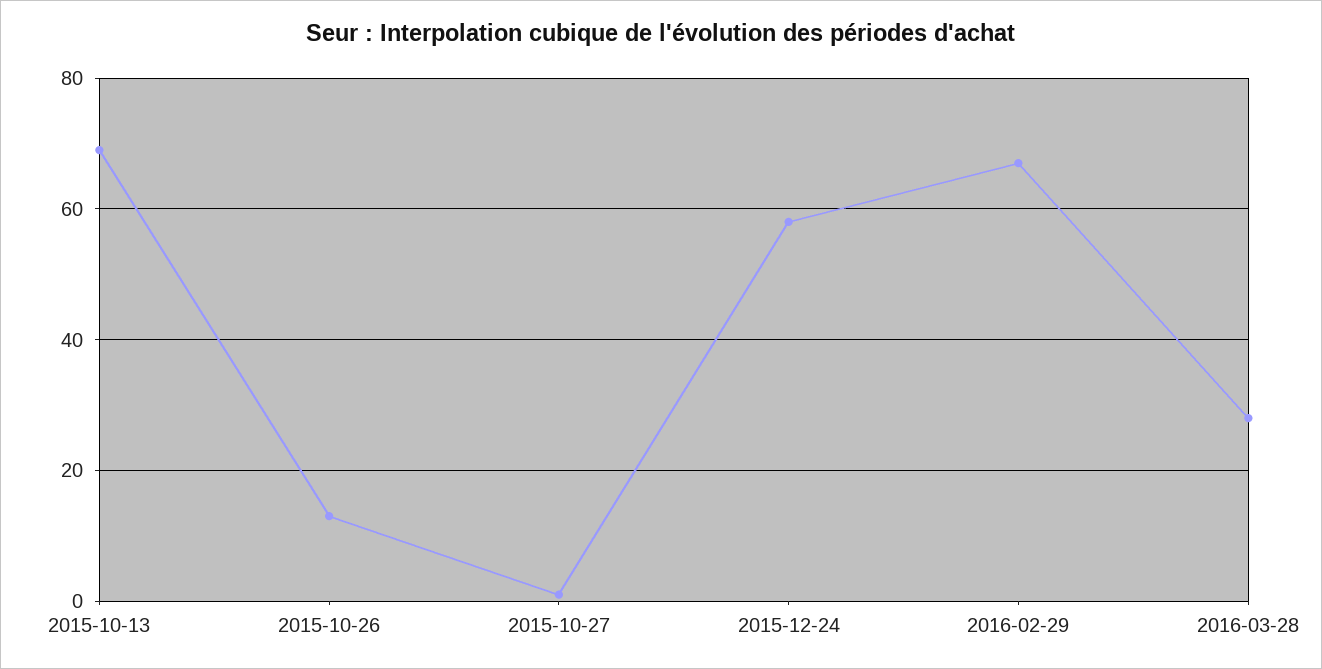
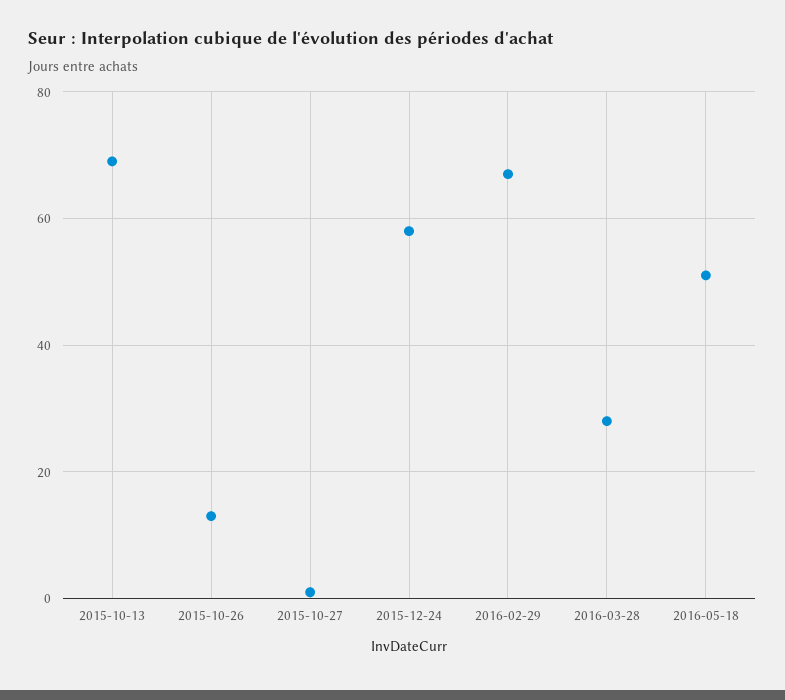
2016-05-18: none -> 50

